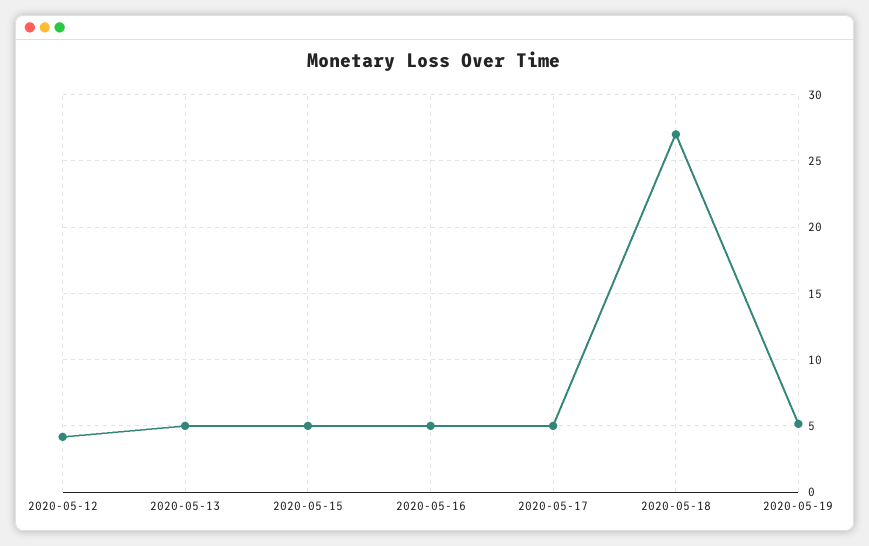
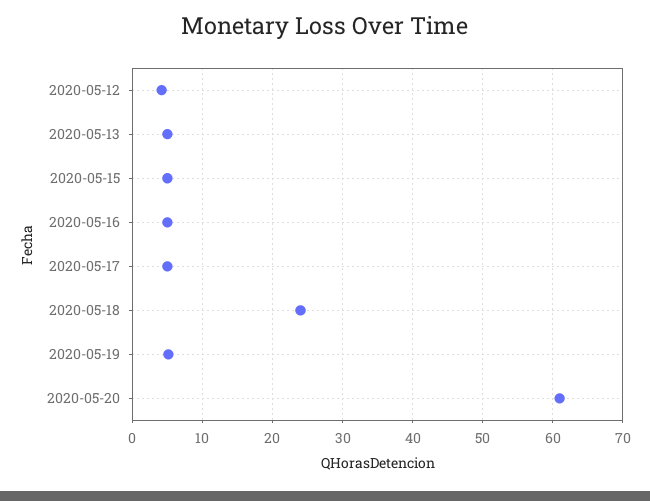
2020-05-18: 27 -> 24
2020-05-20: none -> 61

